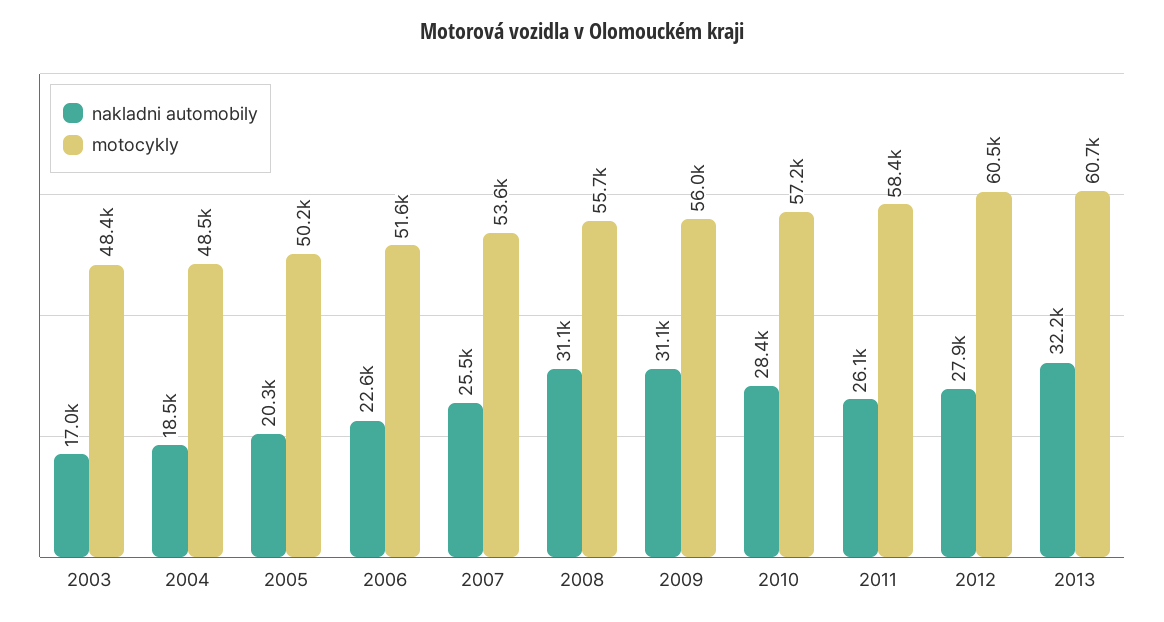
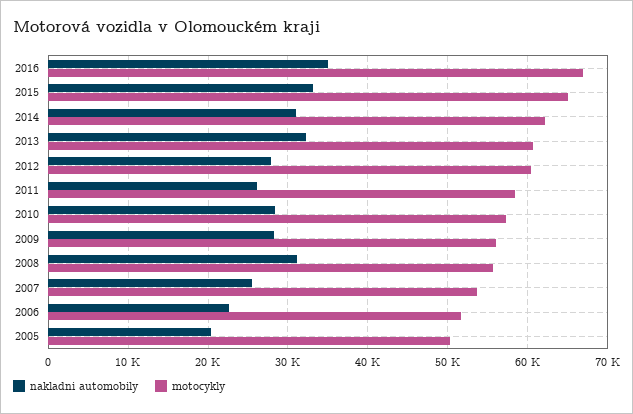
nakladni automobily, 2003: 17000 -> none
motocykly, 2003: 48400 -> none
nakladni automobily, 2004: 18500 -> none
motocykly, 2004: 48500 -> none
nakladni automobily, 2009: 31100 -> 28000
nakladni automobily, 2016: none -> 35000
motocykly, 2016: none -> 67000
nakladni automobily, 2015: none -> 33000
motocykly, 2015: none -> 65000
nakladni automobily, 2014: none -> 31000
motocykly, 2014: none -> 62000

